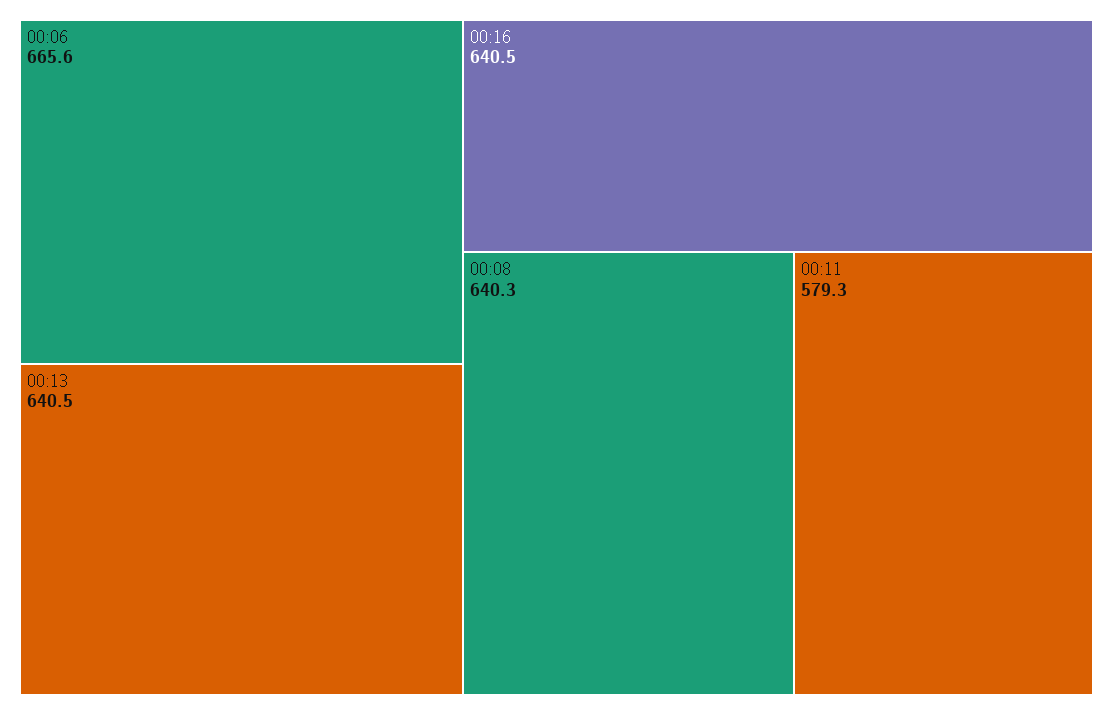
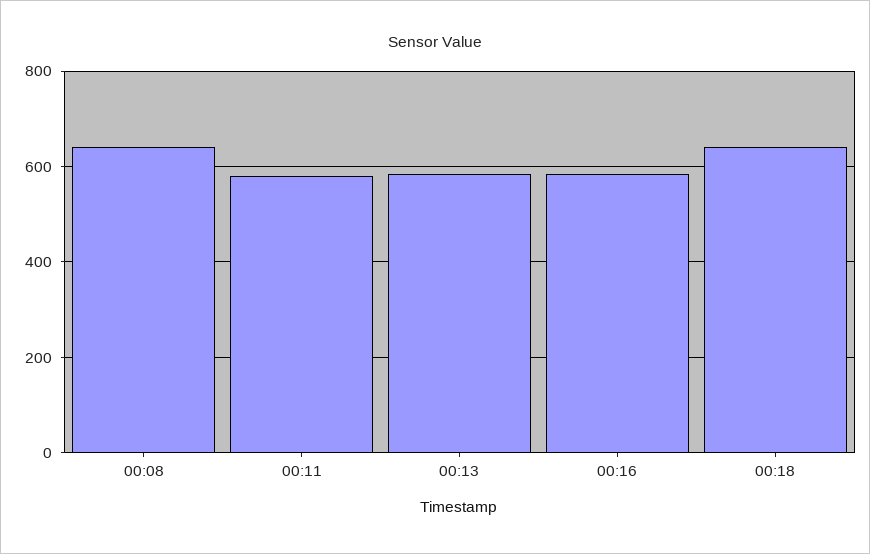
00:06: 665.6 -> none
00:13: 640.5 -> 580
00:16: 640.5 -> 580
00:18: none -> 640

